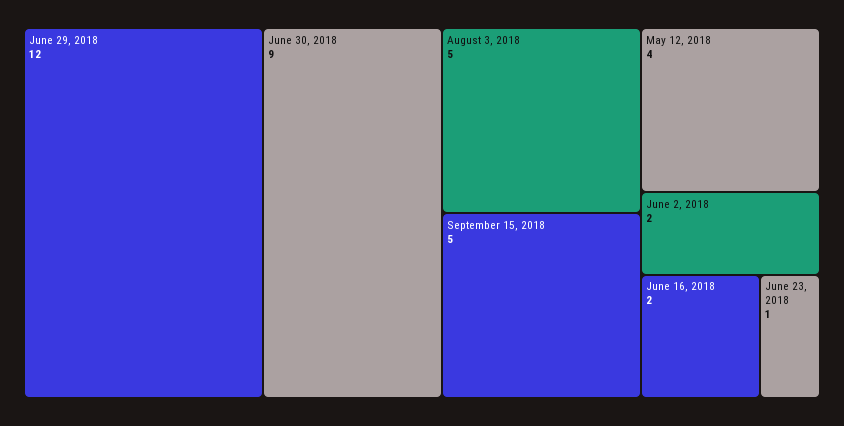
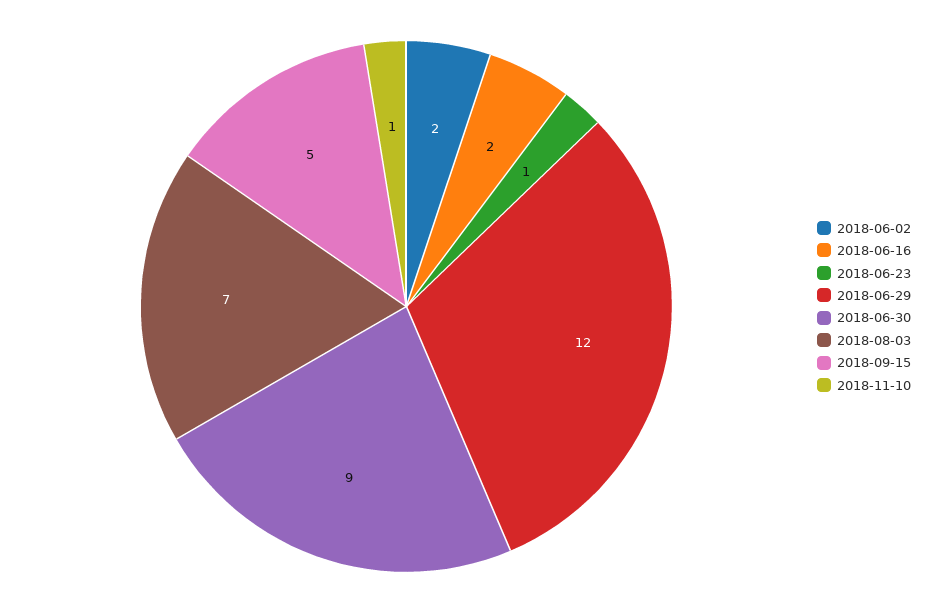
August 3, 2018: 5 -> 7
May 12, 2018: 4 -> none
2018-11-10: none -> 1

